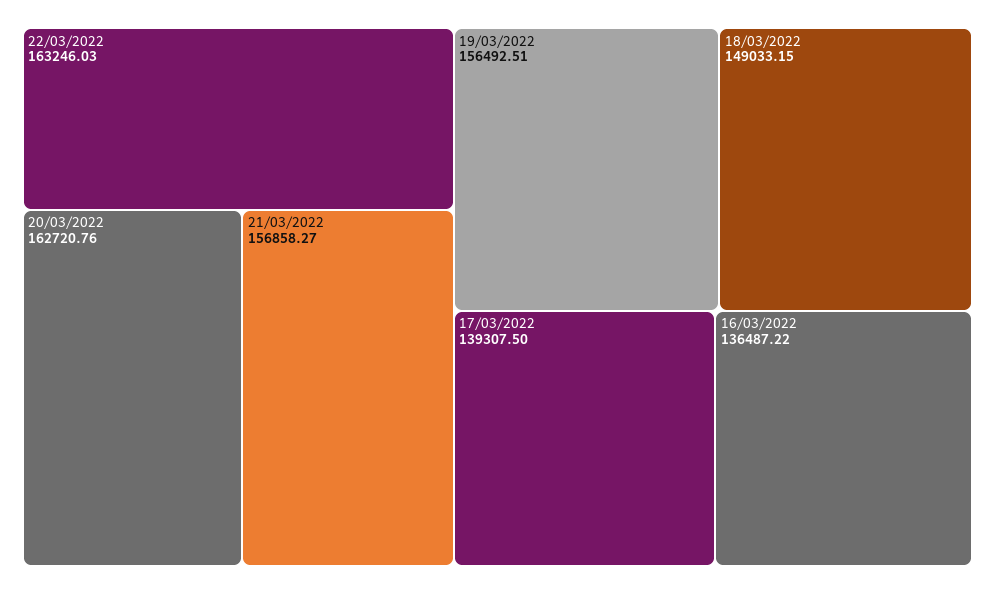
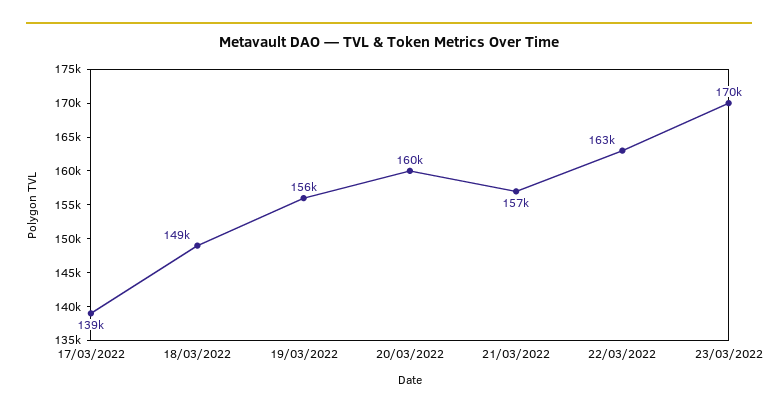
20/03/2022: 162720.76 -> 160000
16/03/2022: 136487.22 -> none
23/03/2022: none -> 170000

